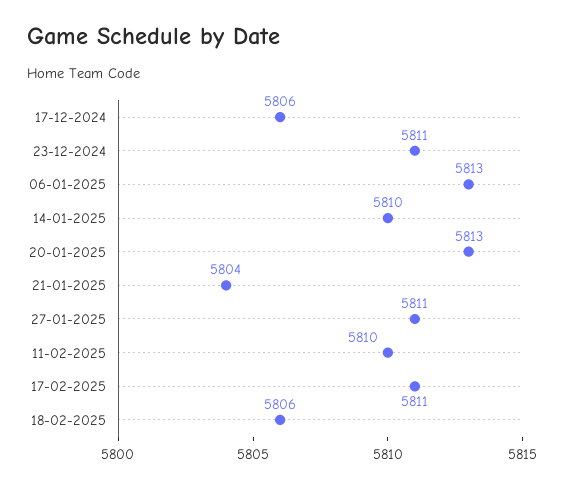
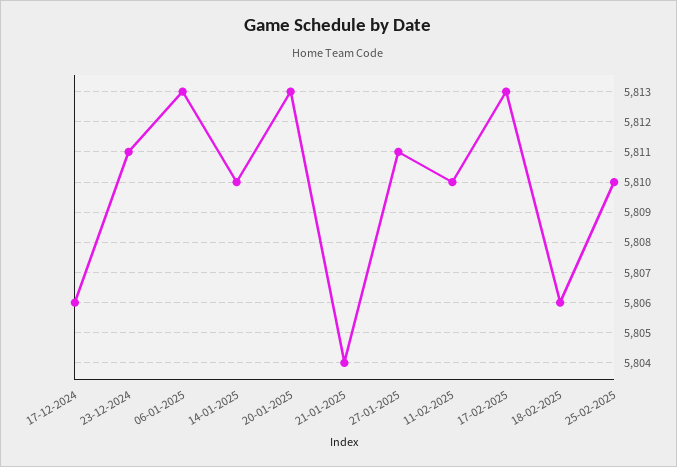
17-02-2025: 5811 -> 5813
25-02-2025: none -> 5810

